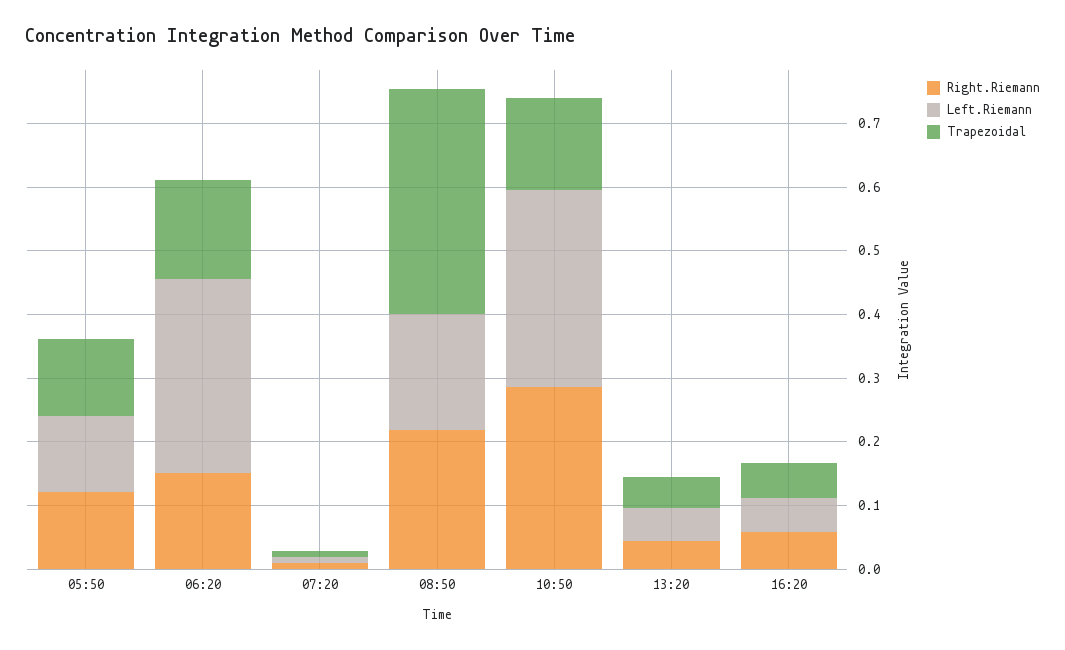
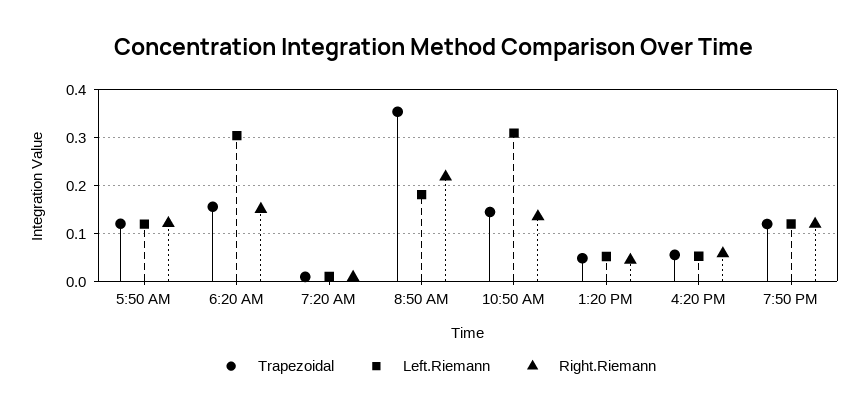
Right.Riemann, 10:50: 0.28 -> 0.14
Trapezoidal, 7:50 PM: none -> 0.12
Left.Riemann, 7:50 PM: none -> 0.12
Right.Riemann, 7:50 PM: none -> 0.12

